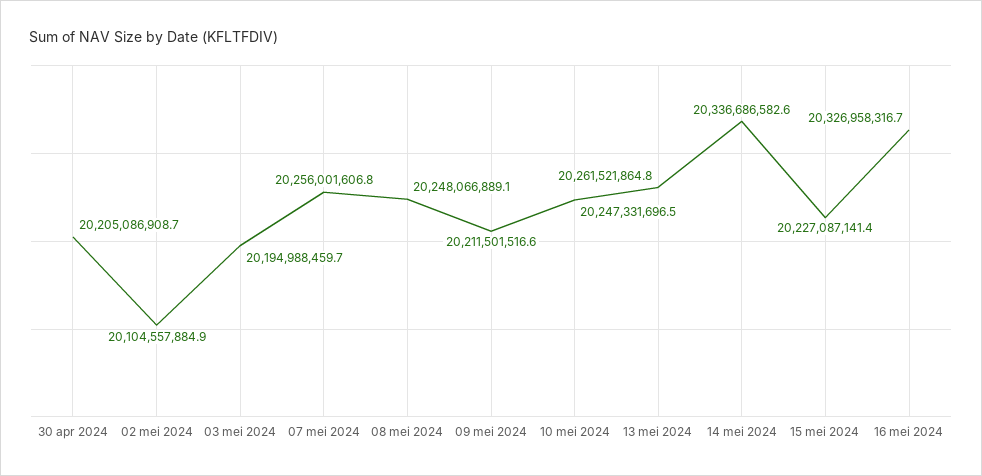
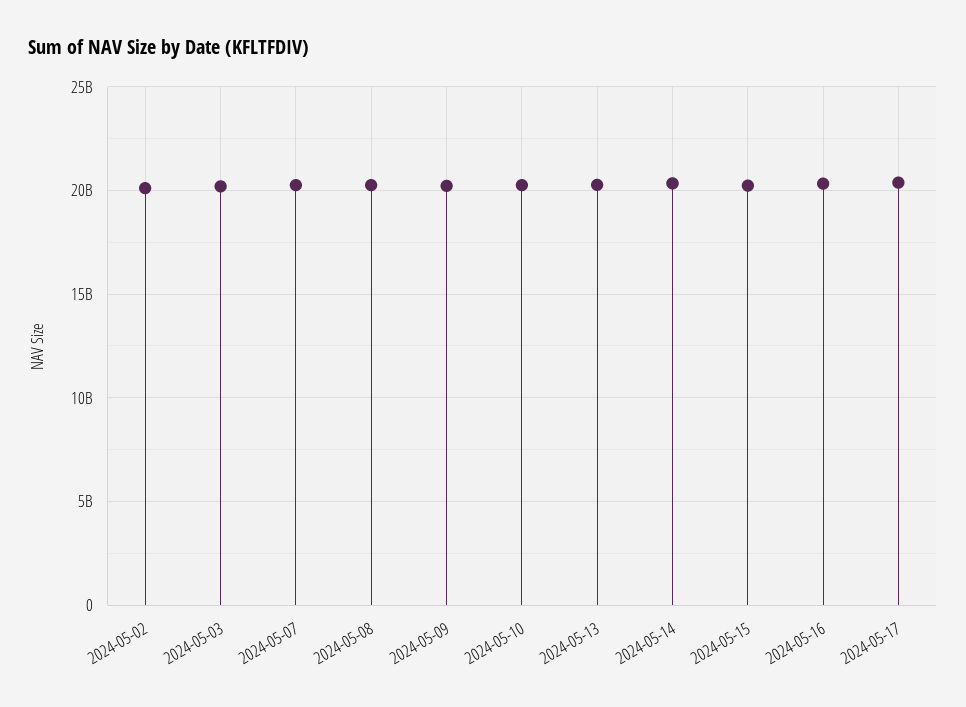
30 apr 2024: 20205086908.7 -> none
2024-05-17: none -> 20500000000

